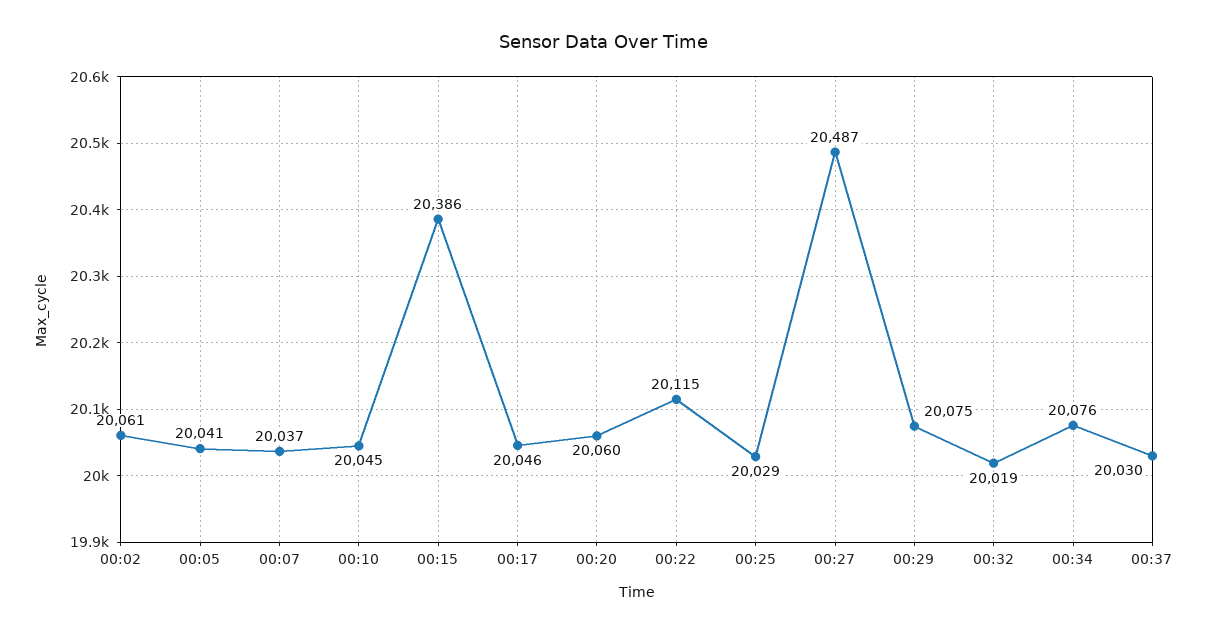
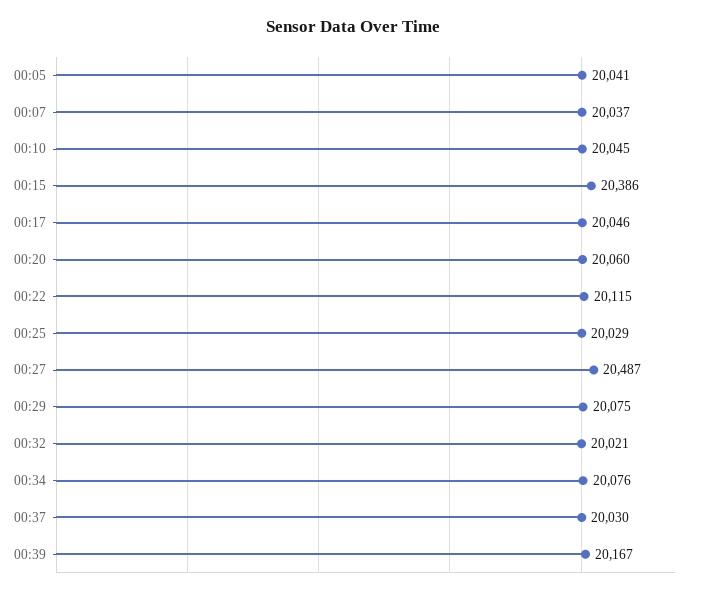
00:02: 20061 -> none
00:32: 20019 -> 20021
00:39: none -> 20167

